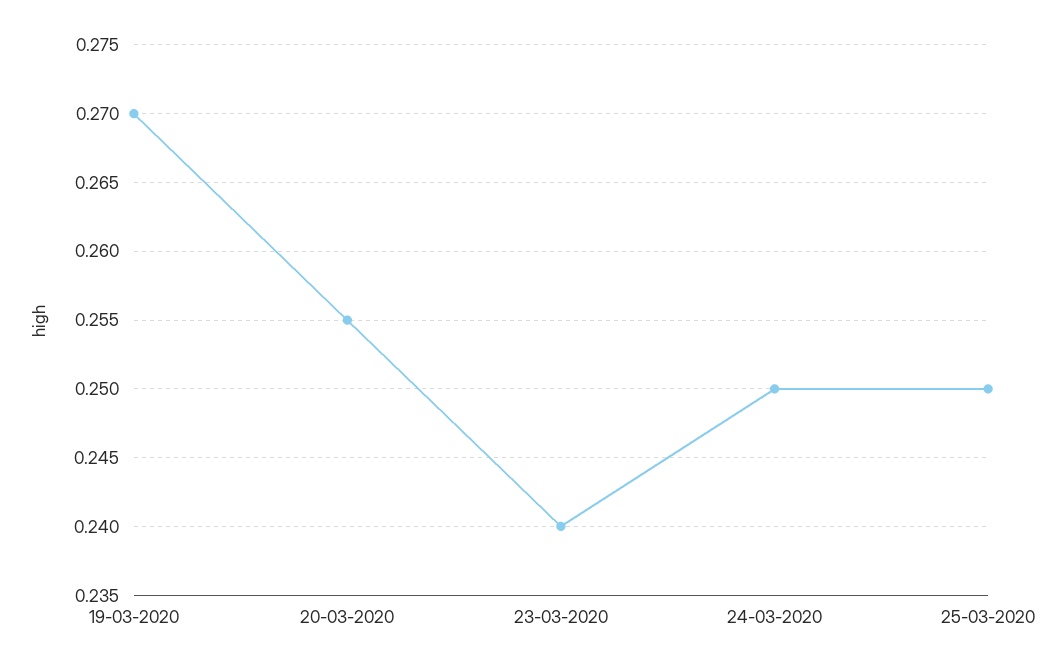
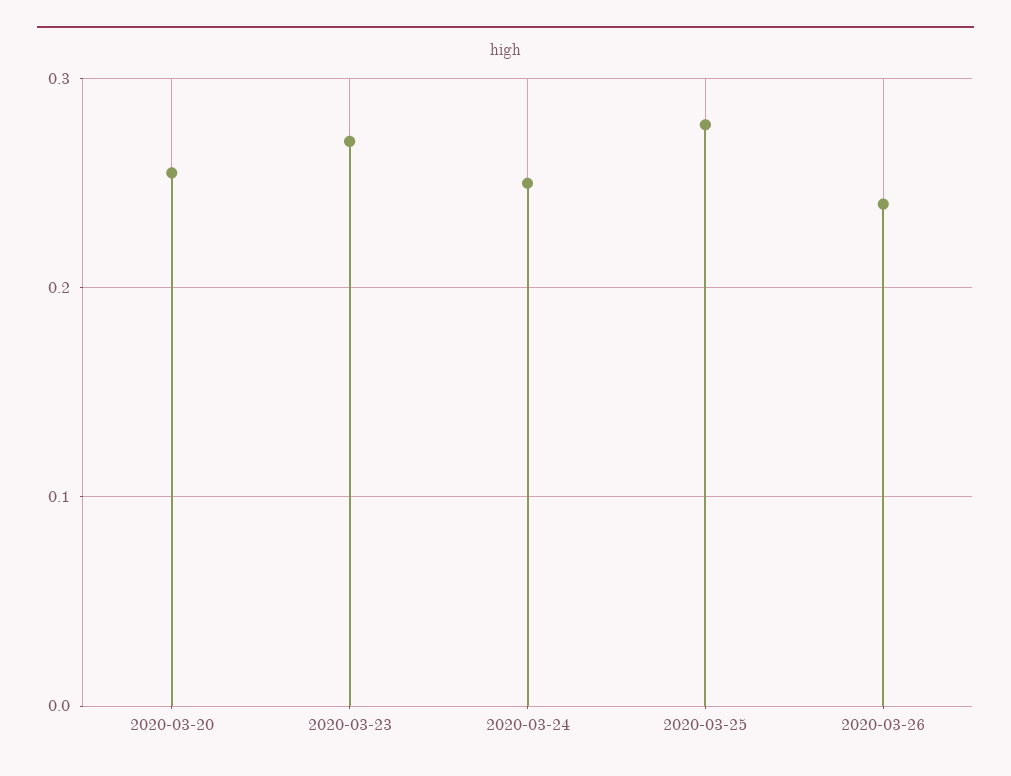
19-03-2020: 0.27 -> none
23-03-2020: 0.24 -> 0.27
25-03-2020: 0.25 -> 0.28
2020-03-26: none -> 0.24

